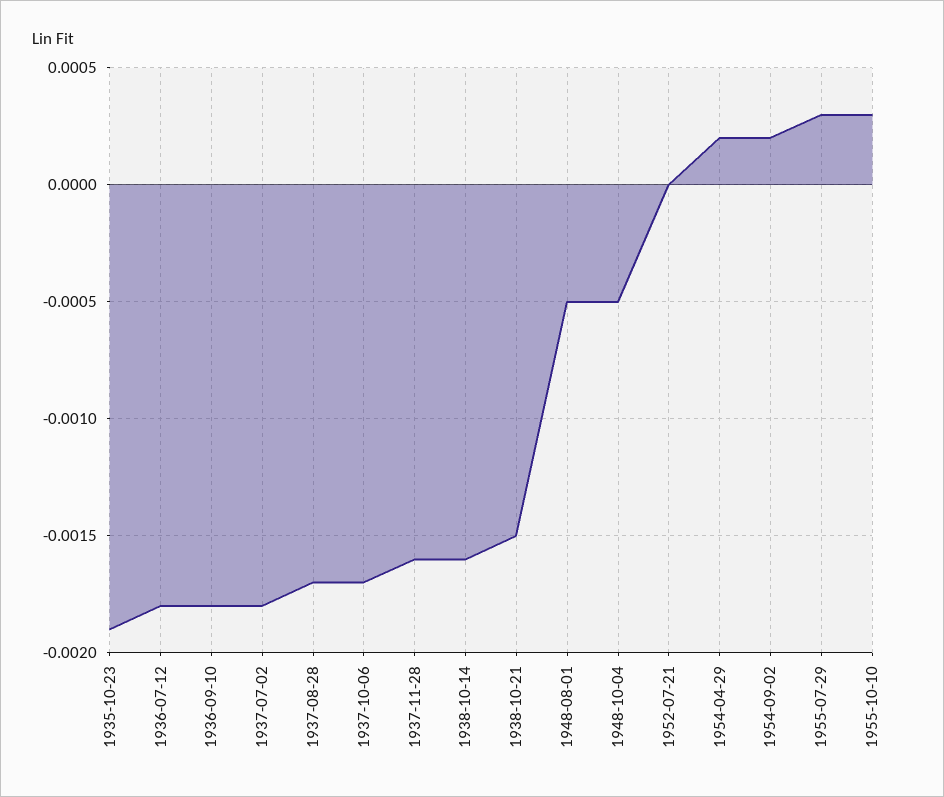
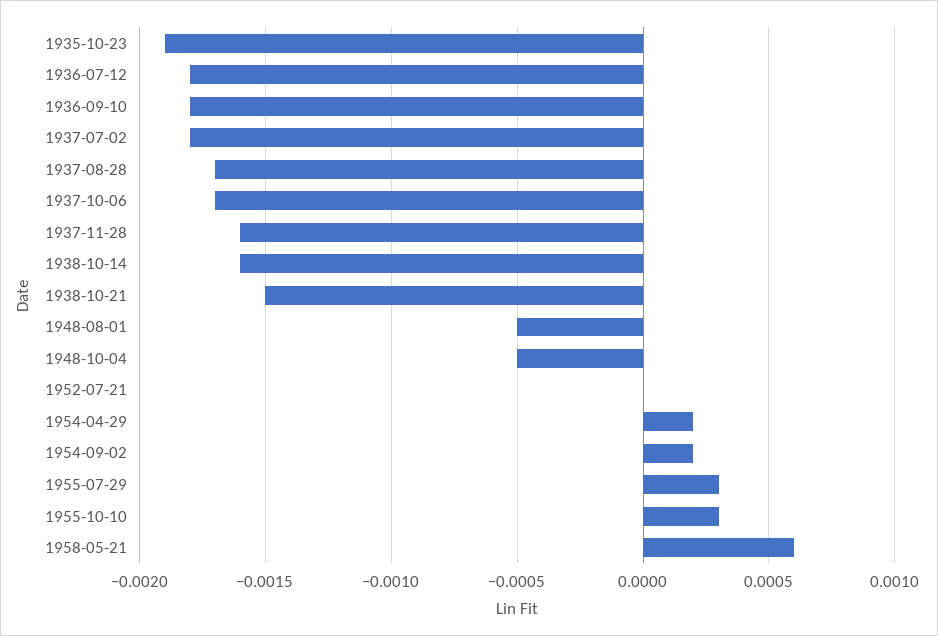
1958-05-21: none -> 0.0006

